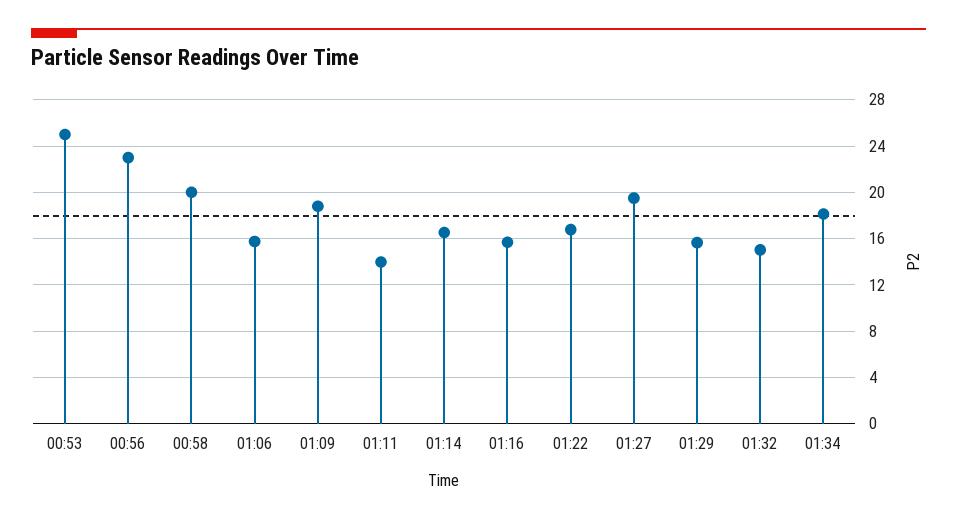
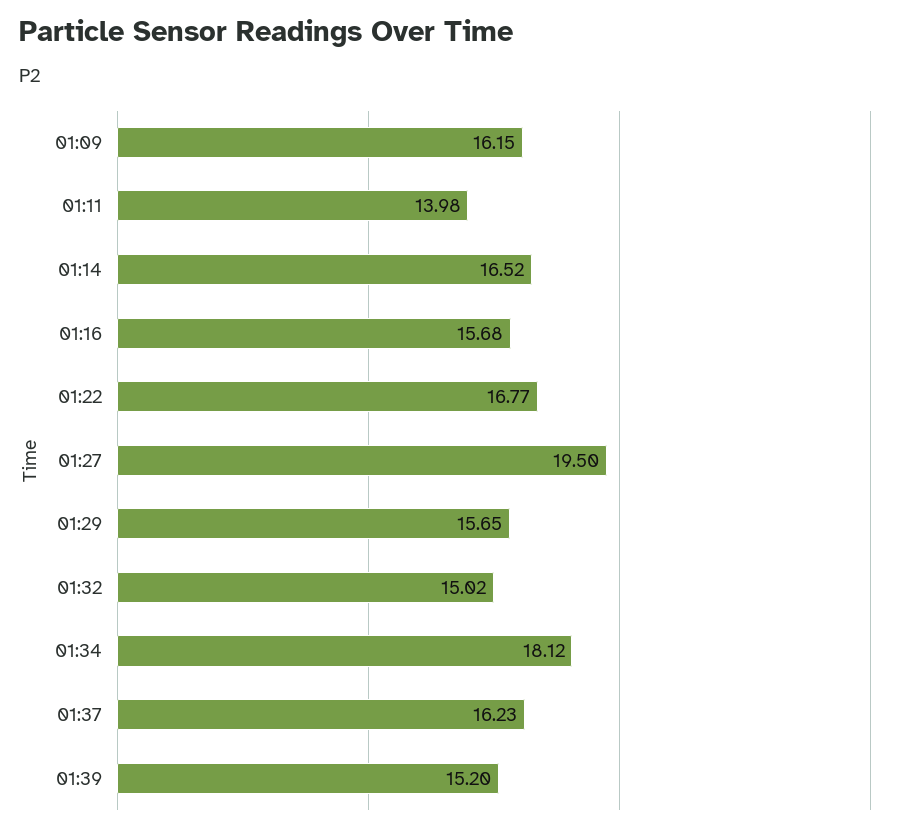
00:53: 25 -> none
00:56: 23 -> none
00:58: 20 -> none
01:06: 16 -> none
01:09: 19 -> 16.15
01:37: none -> 16.23
01:39: none -> 15.2

